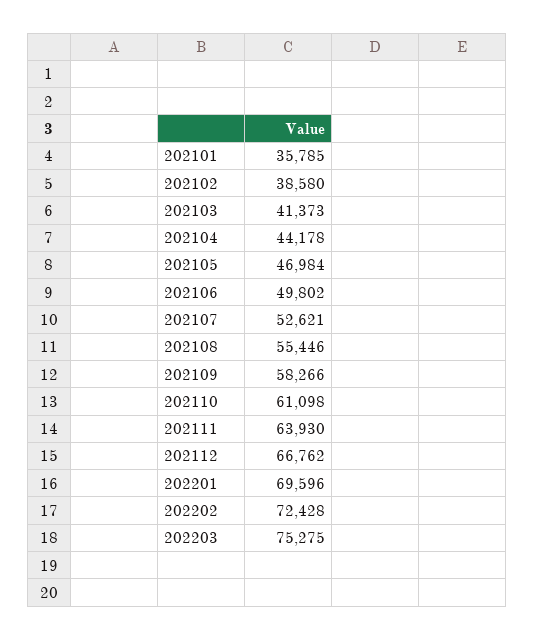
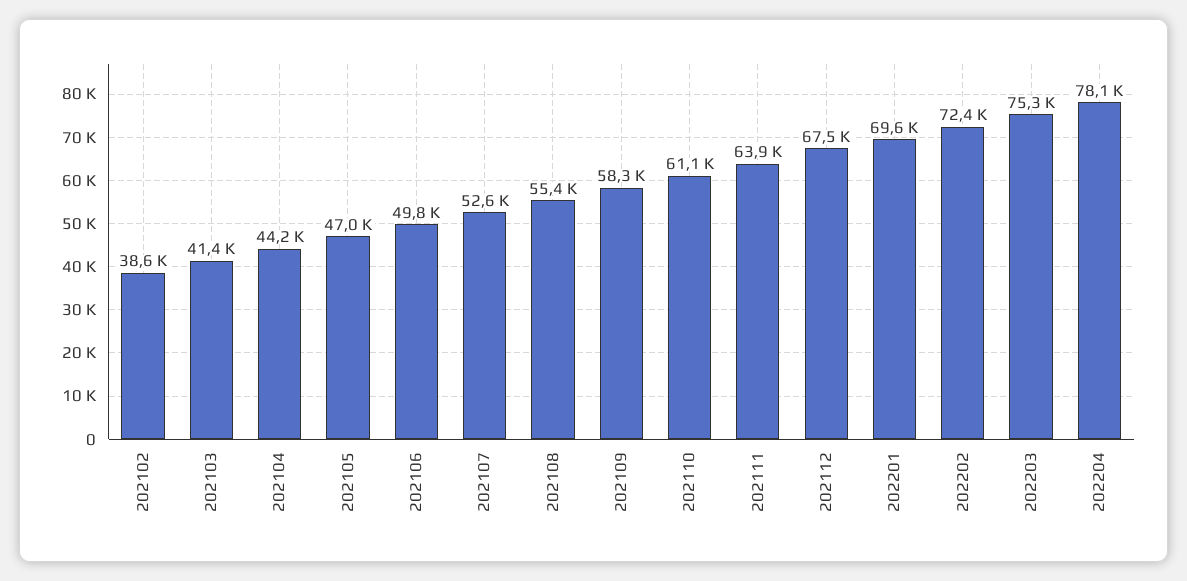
202101: 35785 -> none
202112: 66762 -> 67500
202204: none -> 78100

